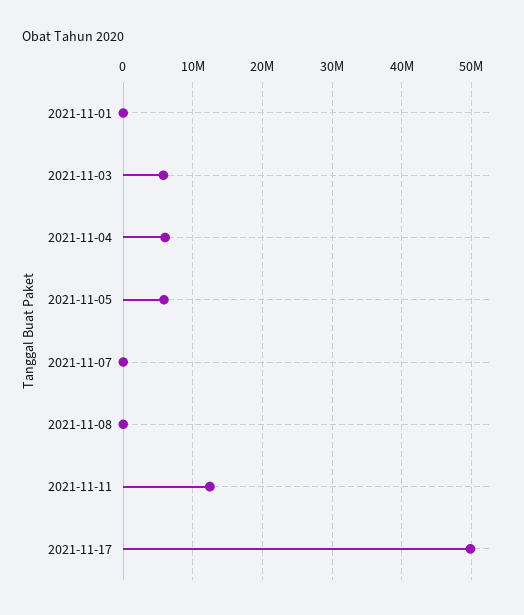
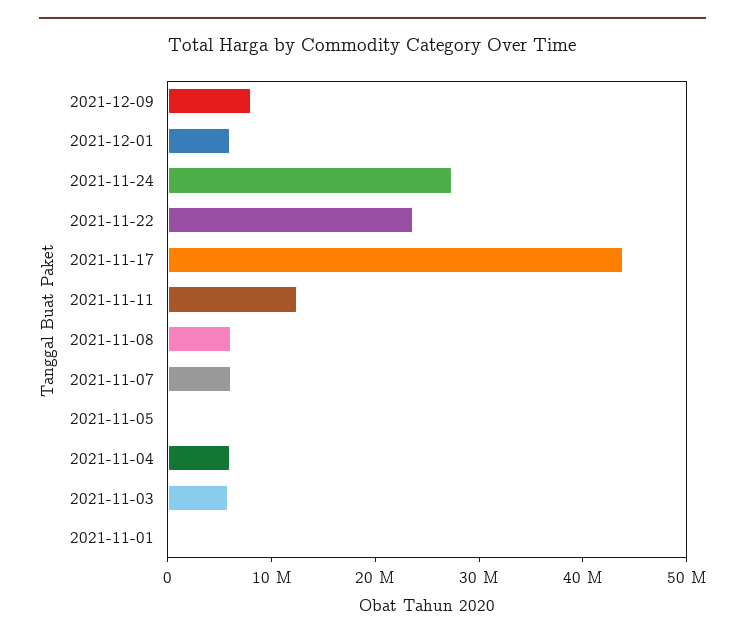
2021-11-05: 6000000 -> 0
2021-11-07: 0 -> 6000000
2021-11-08: 0 -> 6000000
2021-11-17: 50000000 -> 44000000
2021-12-09: none -> 8000000
2021-12-01: none -> 6000000
2021-11-24: none -> 28000000
2021-11-22: none -> 24000000

